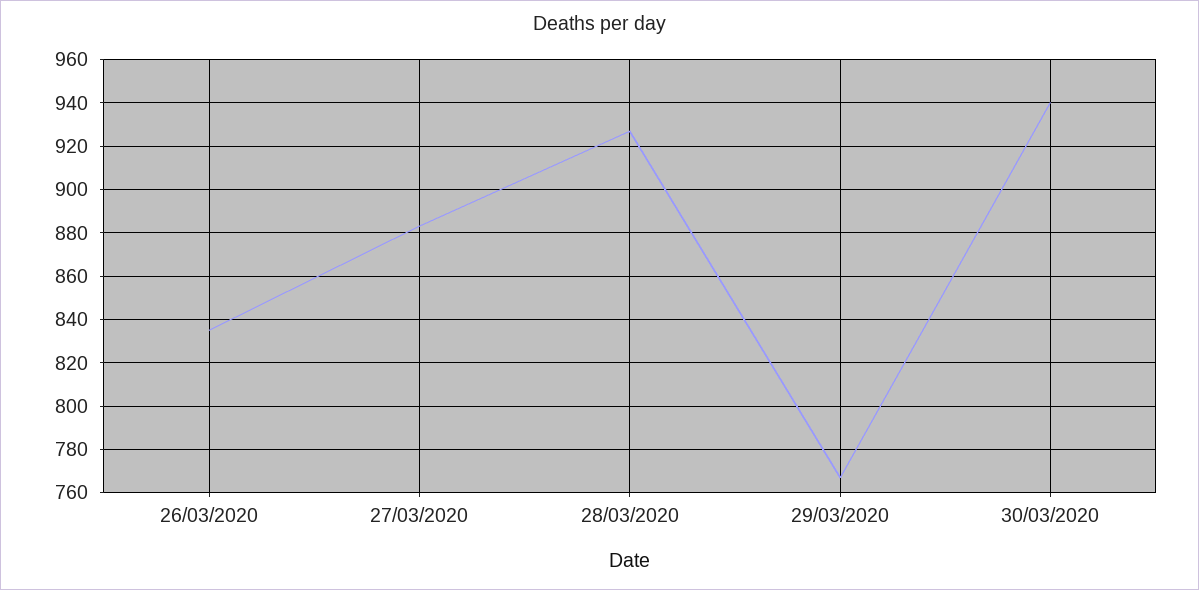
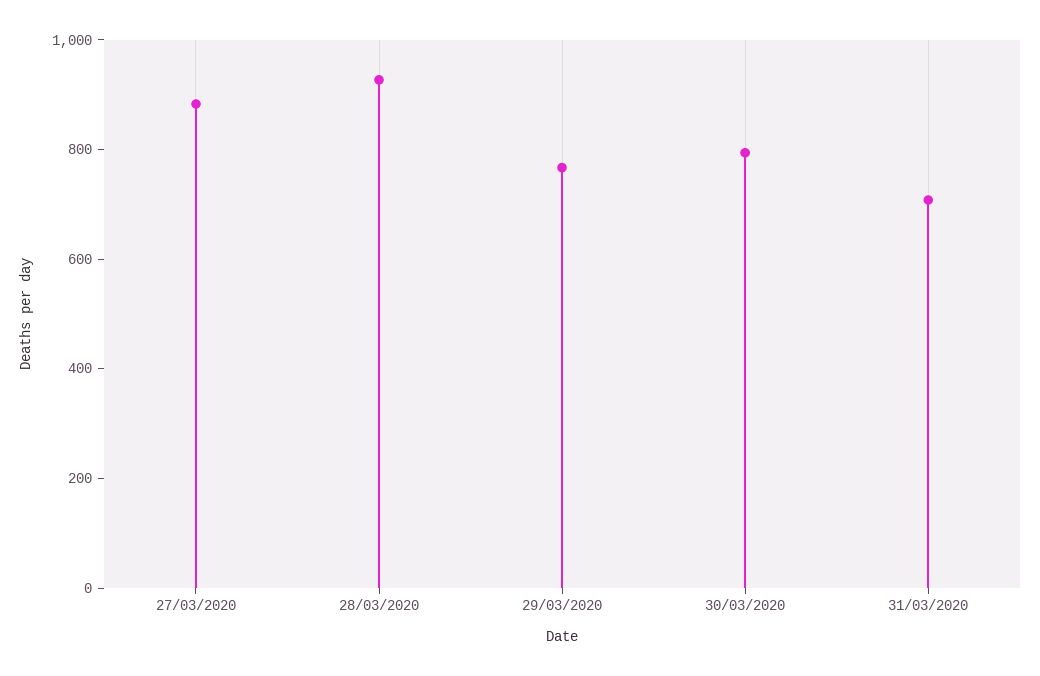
26/03/2020: 835 -> none
30/03/2020: 940 -> 800
31/03/2020: none -> 700

